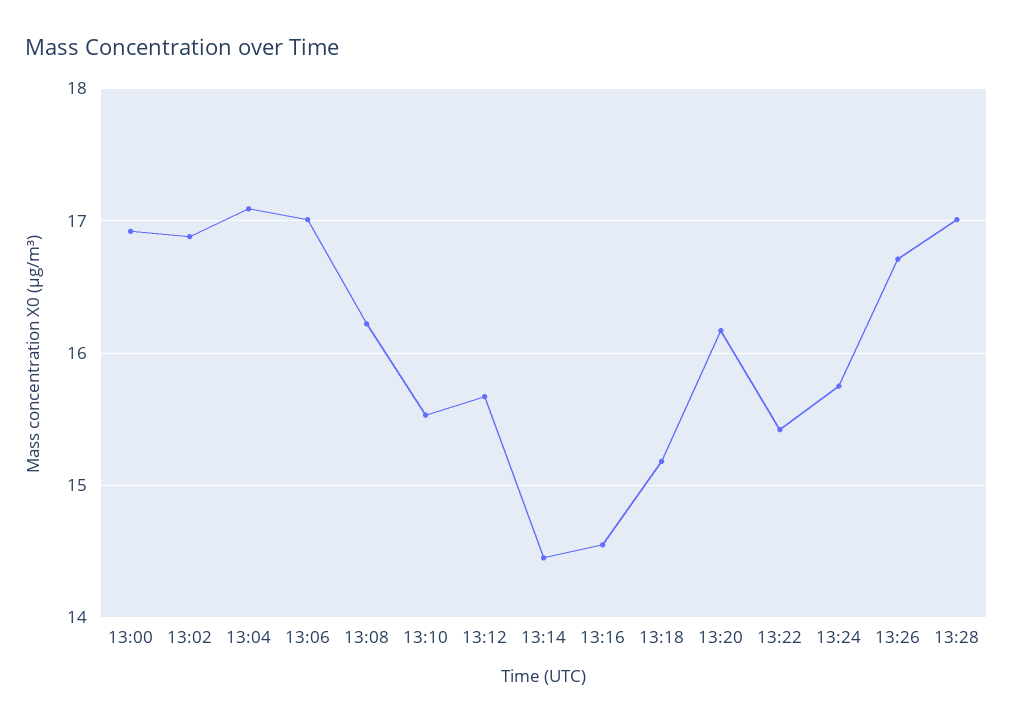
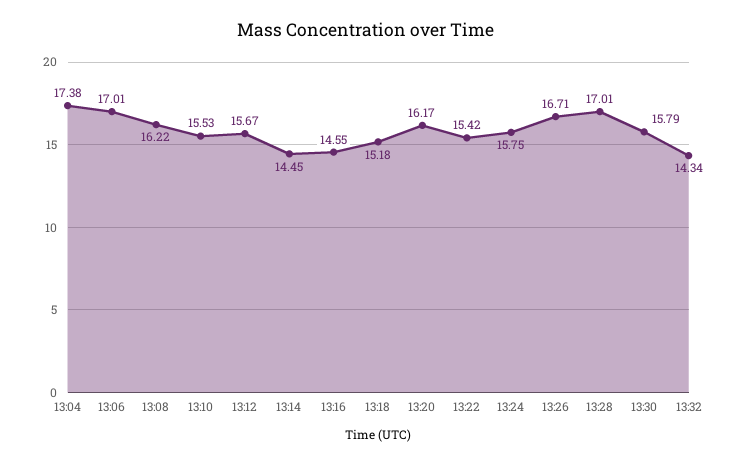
13:00: 16.9 -> none
13:02: 16.9 -> none
13:04: 17.1 -> 17.38
13:30: none -> 15.79
13:32: none -> 14.34

